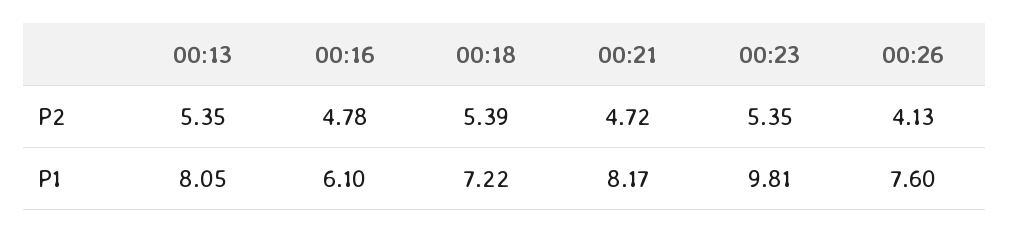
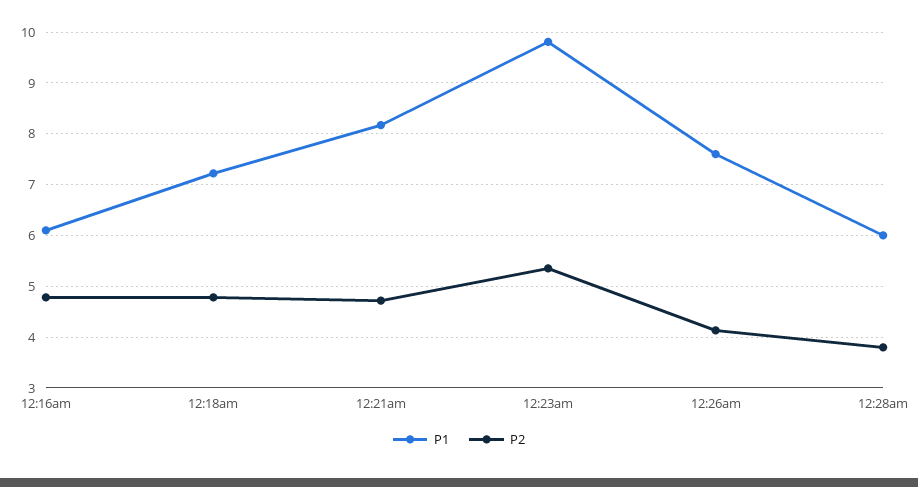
P2, 00:13: 5.35 -> none
P2, 00:18: 5.39 -> 4.8
P1, 00:13: 8.05 -> none
P1, 12:28am: none -> 6
P2, 12:28am: none -> 3.8

